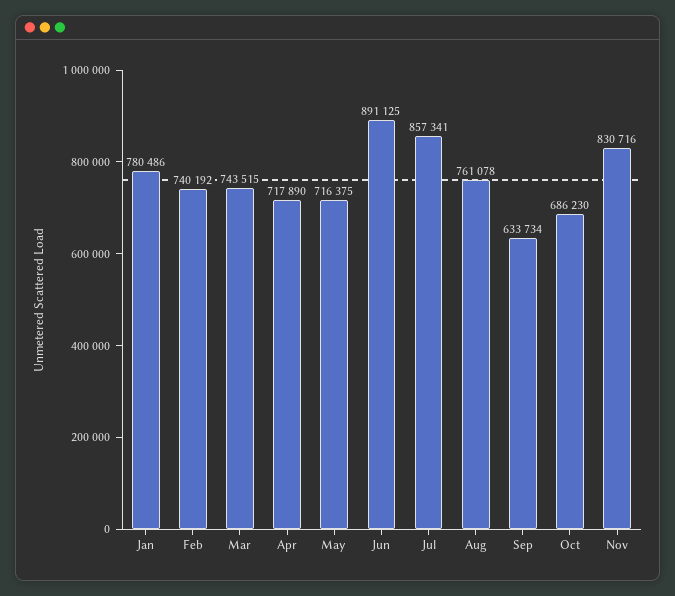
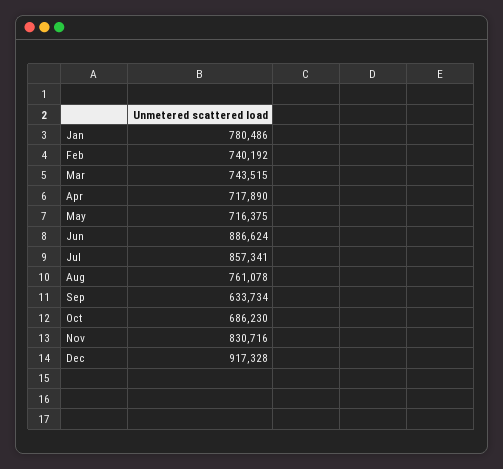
Jun: 891125 -> 886624
Dec: none -> 917328

